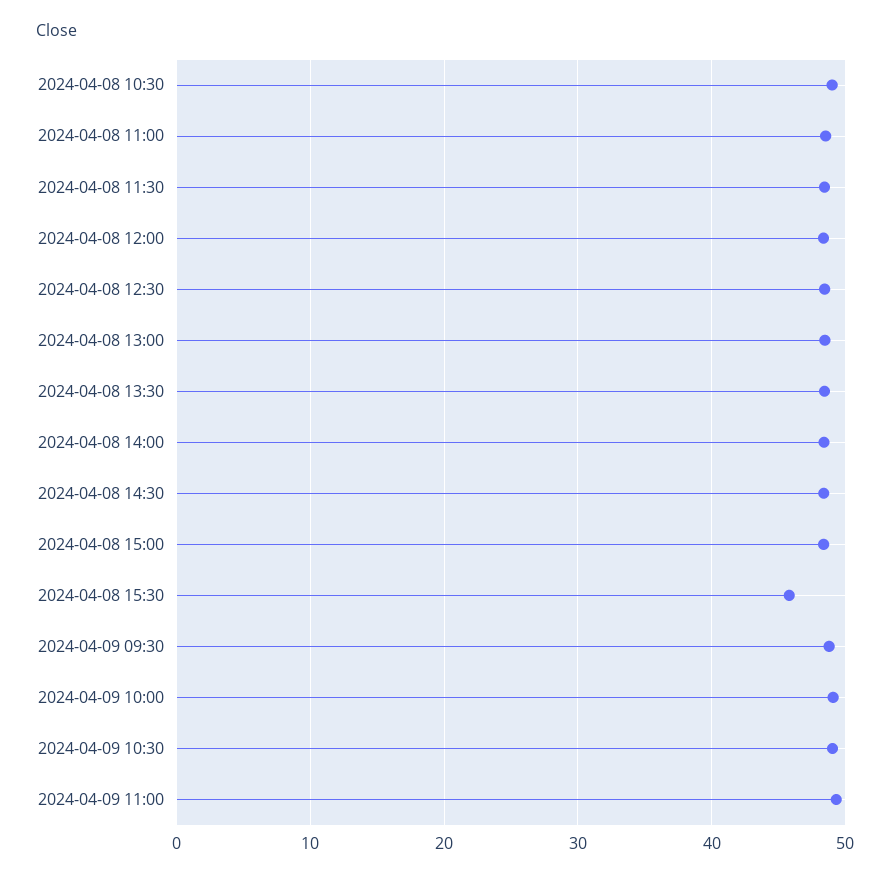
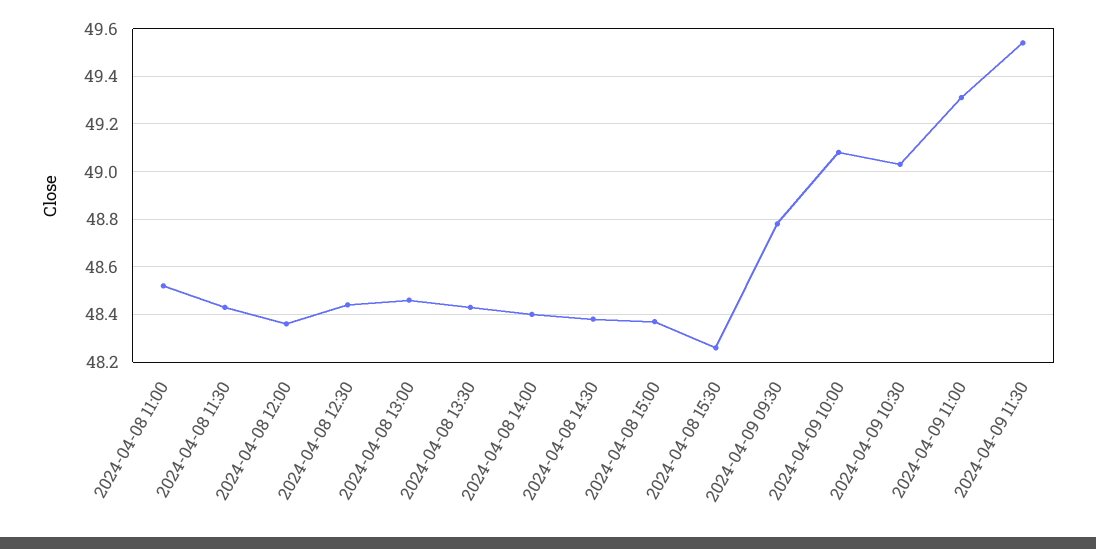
2024-04-08 10:30: 49 -> none
2024-04-08 15:30: 46 -> 48.25
2024-04-09 11:30: none -> 49.55

